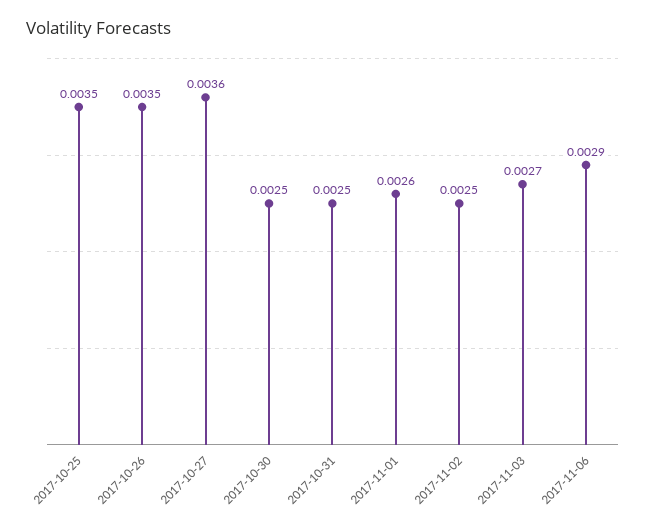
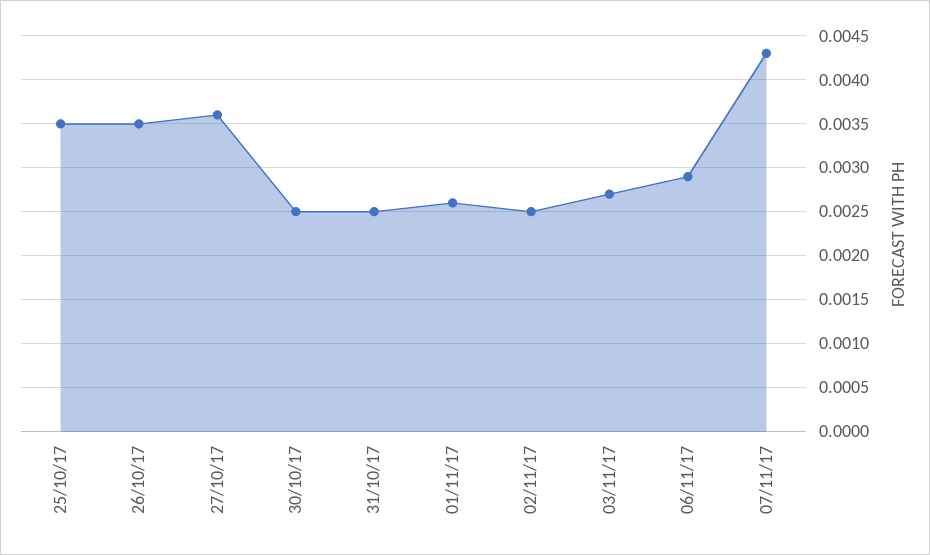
07/11/17: none -> 0.0043

